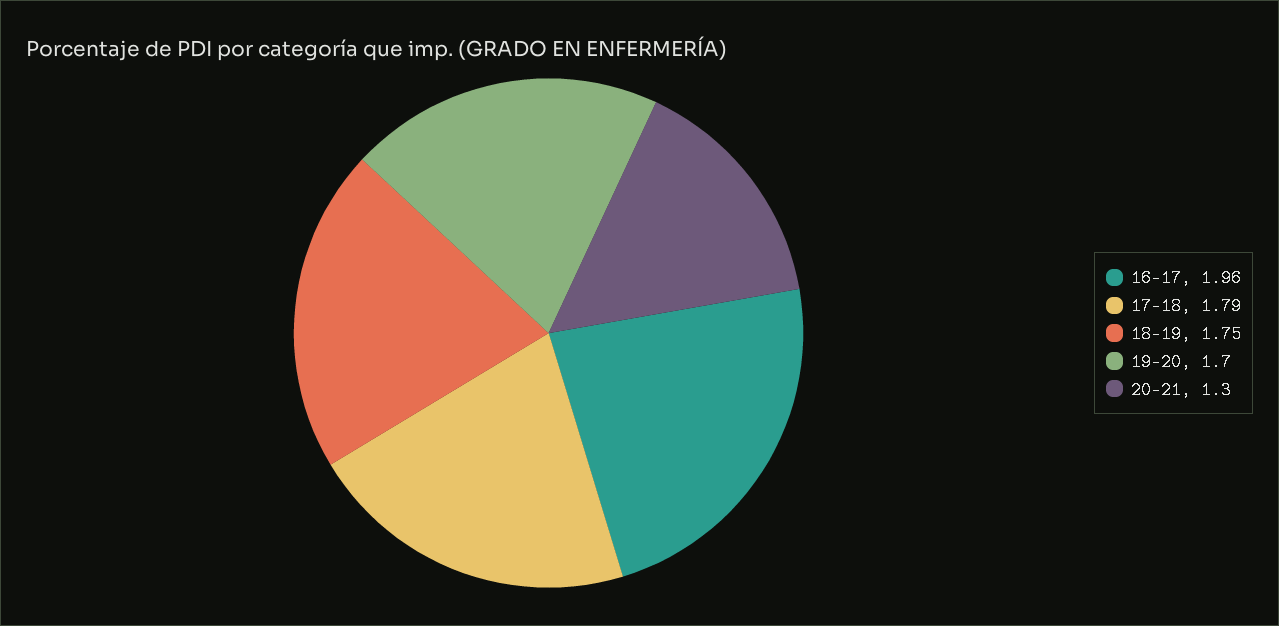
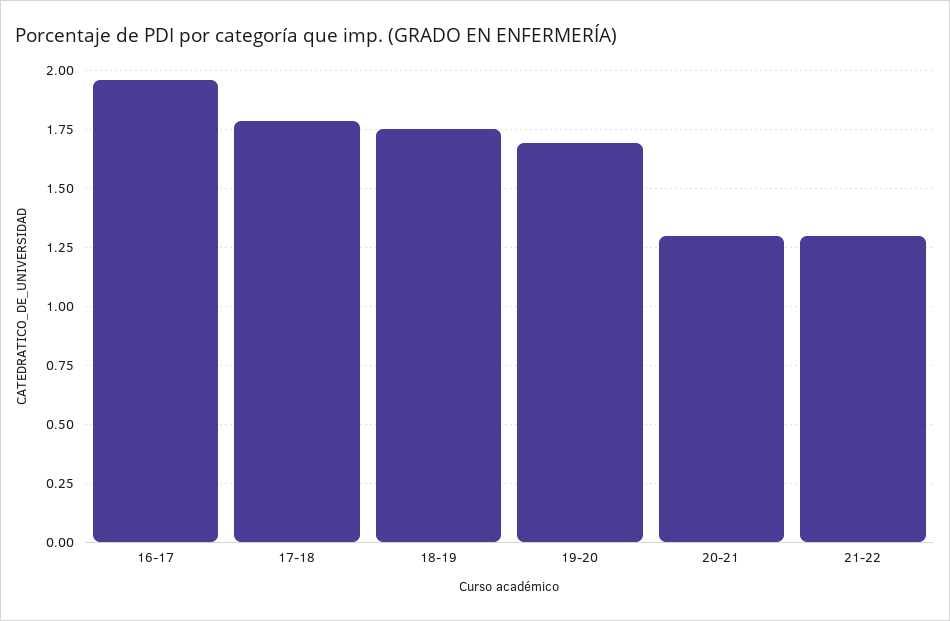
21-22: none -> 1.3

